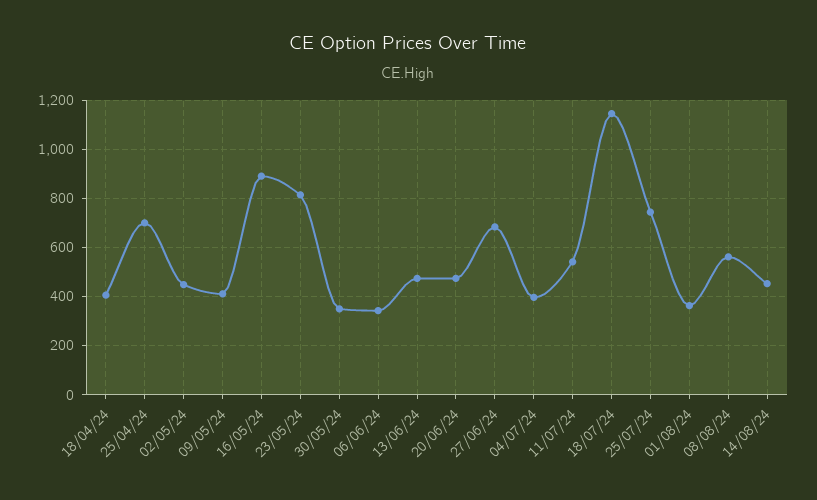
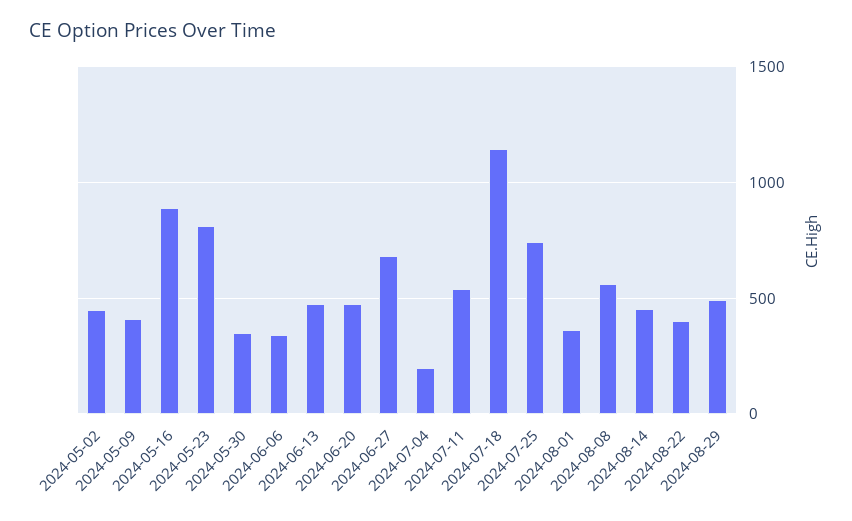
18/04/24: 400 -> none
25/04/24: 700 -> none
04/07/24: 400 -> 200
2024-08-22: none -> 400
2024-08-29: none -> 500

